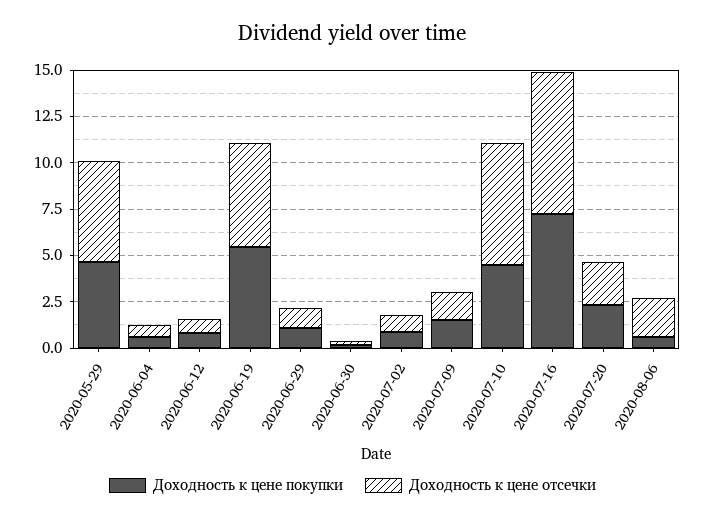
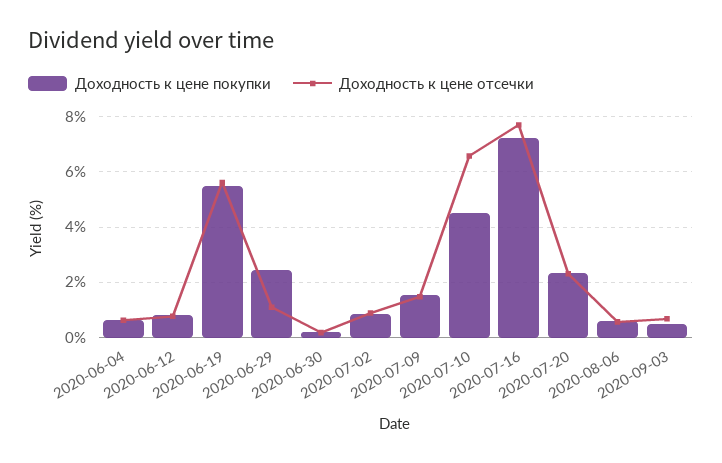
Доходность к цене покупки, 2020-05-29: 4.5 -> none
Доходность к цене отсечки, 2020-05-29: 5.5 -> none
Доходность к цене покупки, 2020-06-29: 1 -> 2.5
Доходность к цене отсечки, 2020-08-06: 2 -> 0.5
Доходность к цене покупки, 2020-09-03: none -> 0.5
Доходность к цене отсечки, 2020-09-03: none -> 0.75

